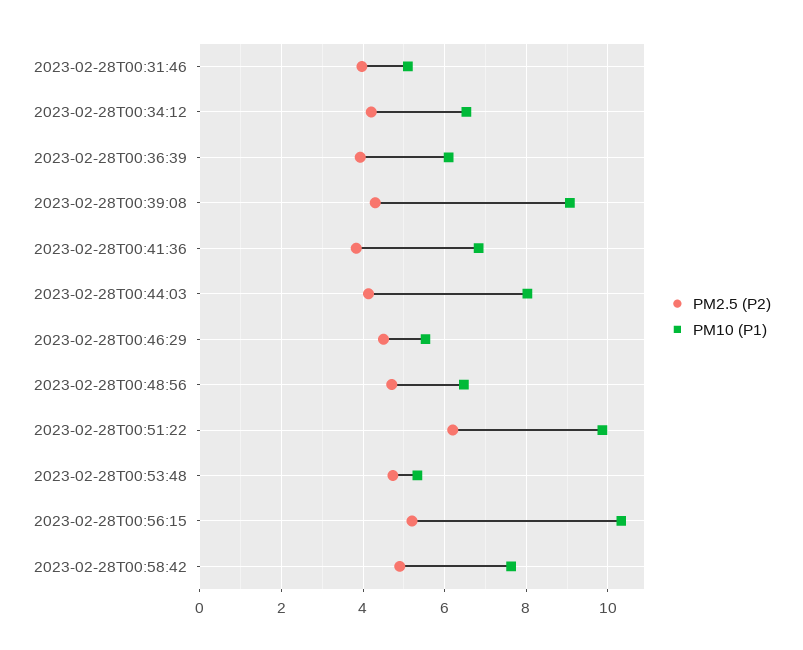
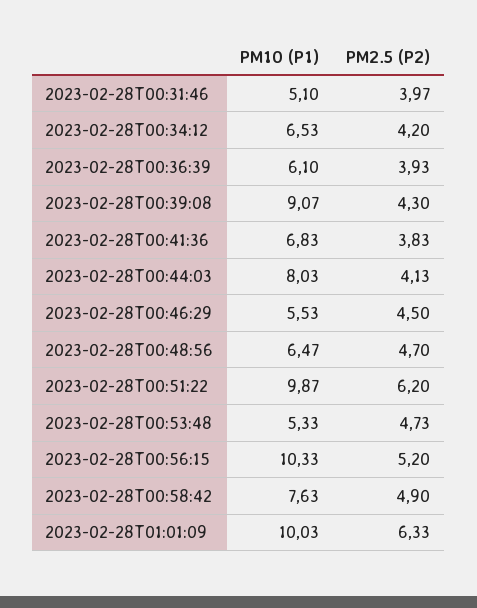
PM10 (P1), 2023-02-28T01:01:09: none -> 10.03
PM2.5 (P2), 2023-02-28T01:01:09: none -> 6.33

